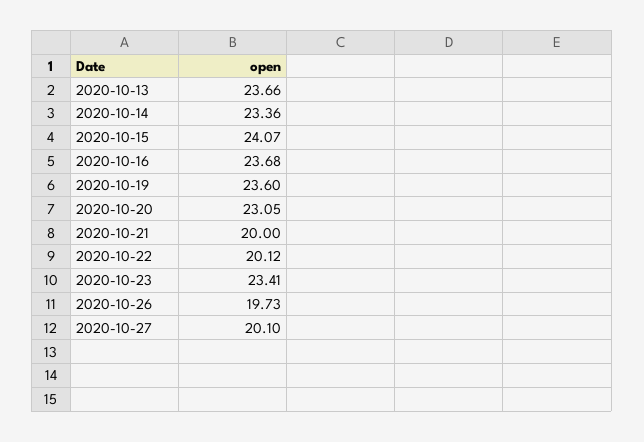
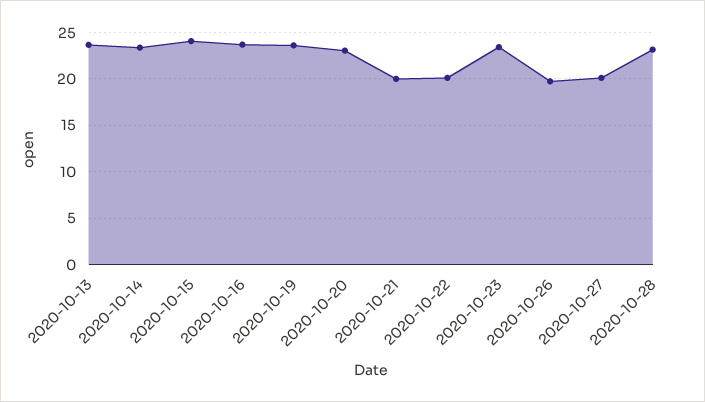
2020-10-28: none -> 23

